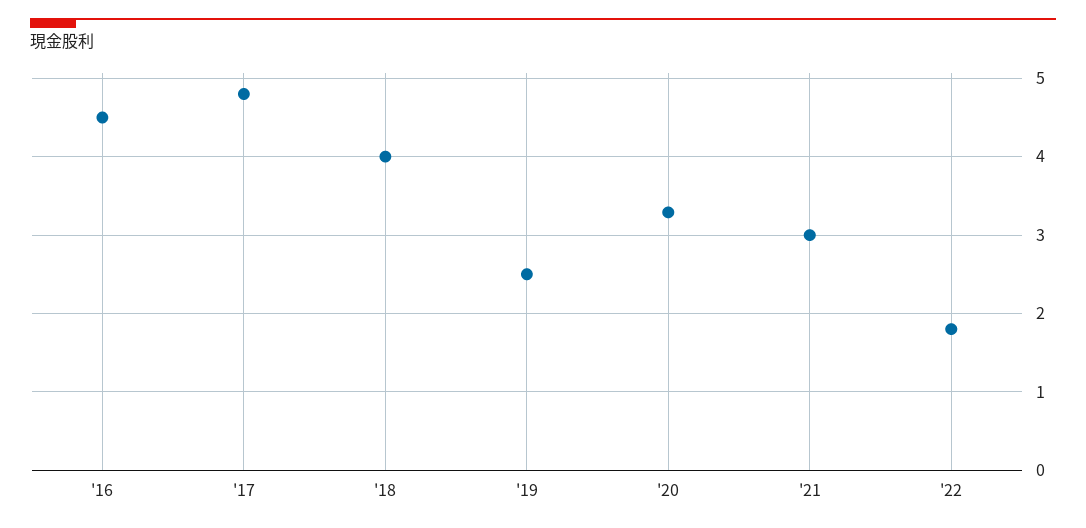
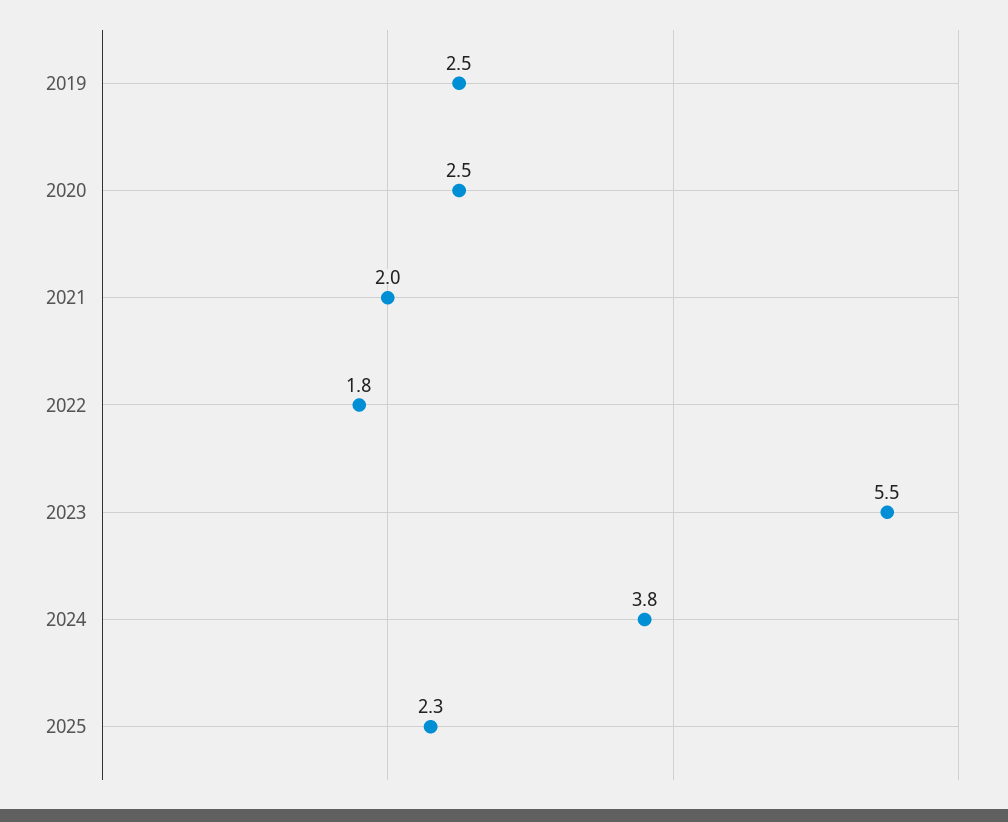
'16: 4.5 -> none
'17: 4.8 -> none
'18: 4 -> none
'20: 3.3 -> 2.5
'21: 3 -> 2
2023: none -> 5.5
2024: none -> 3.8
2025: none -> 2.3

